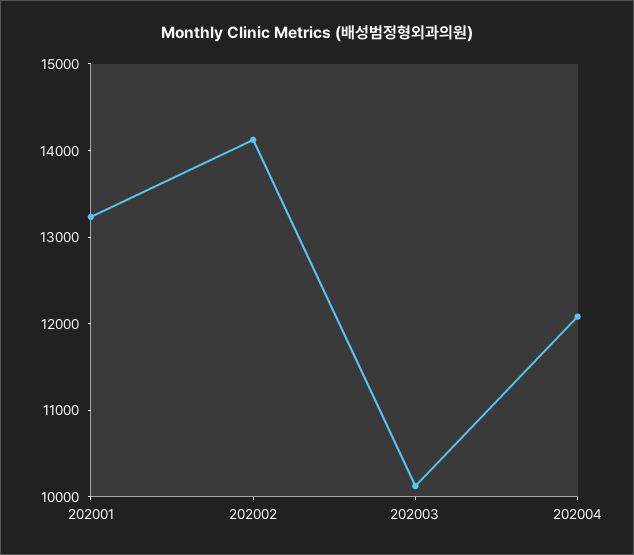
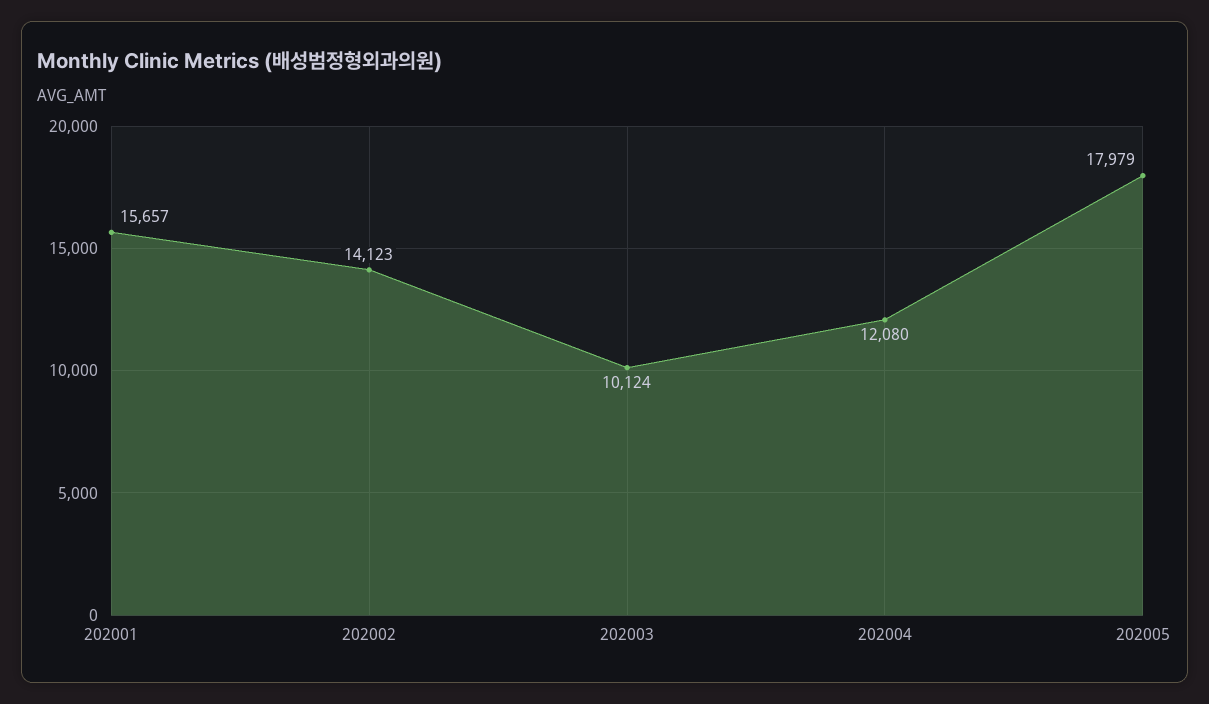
202001: 13200 -> 15657
202005: none -> 17979

